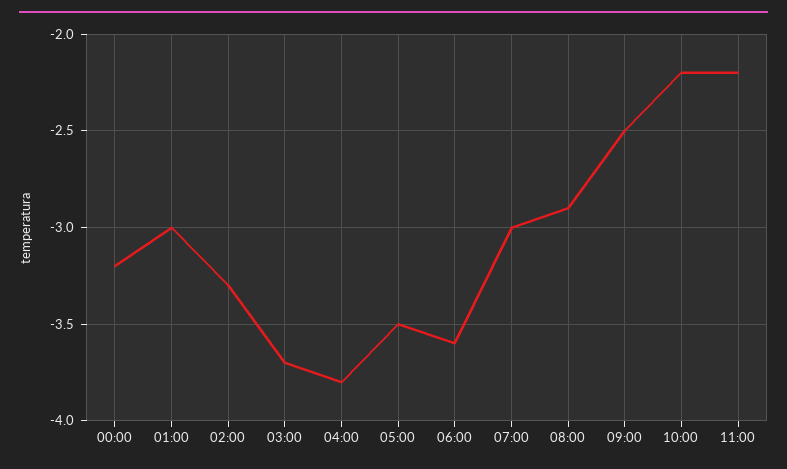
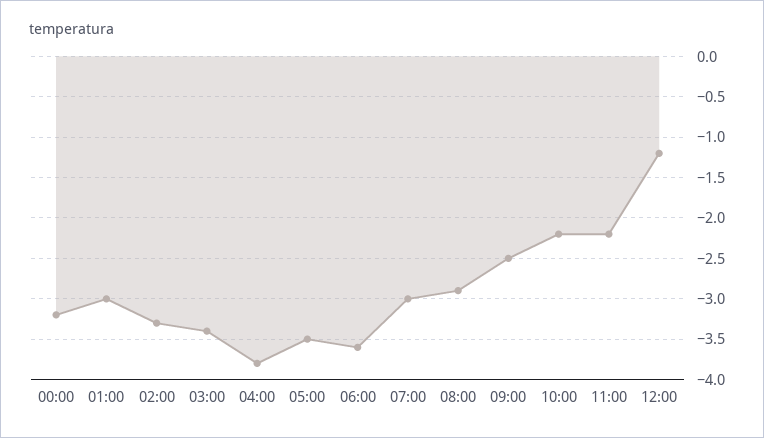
03:00: -3.7 -> -3.4
12:00: none -> -1.2

